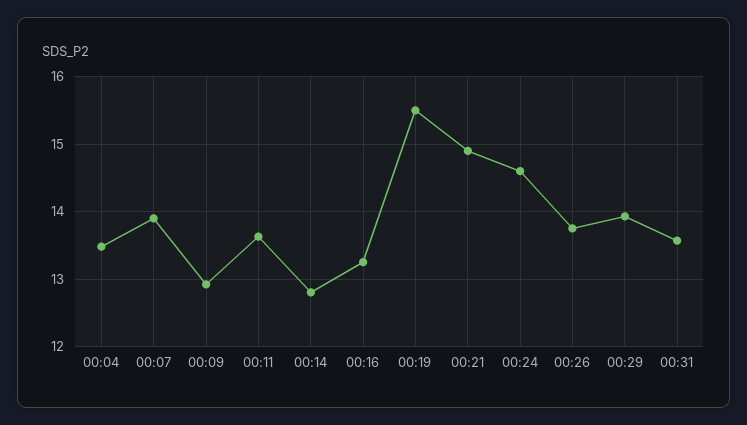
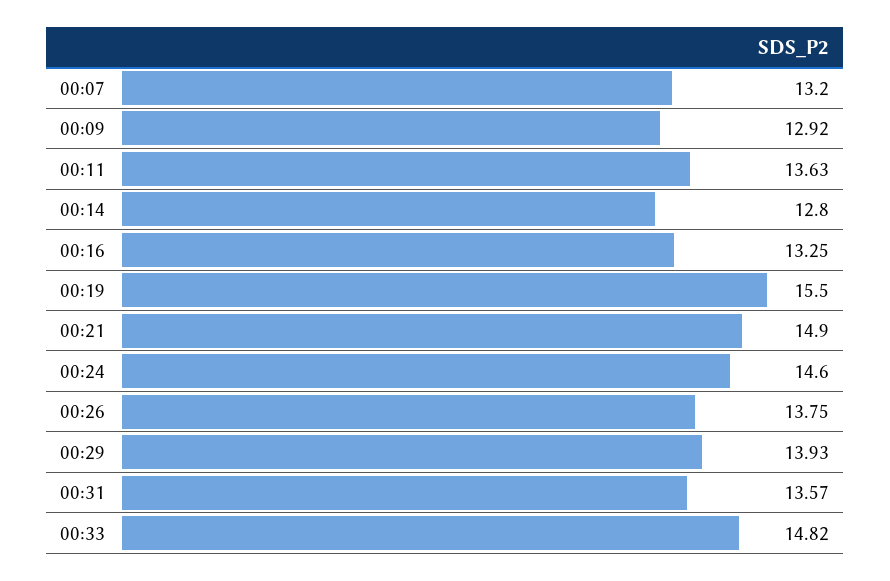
00:04: 13.5 -> none
00:07: 13.9 -> 13.2
00:33: none -> 14.82

